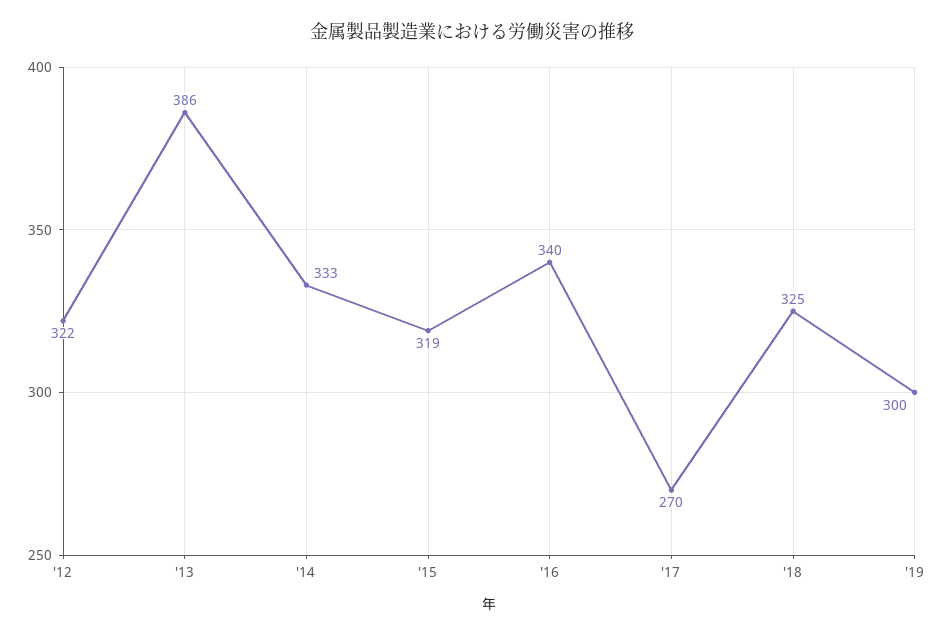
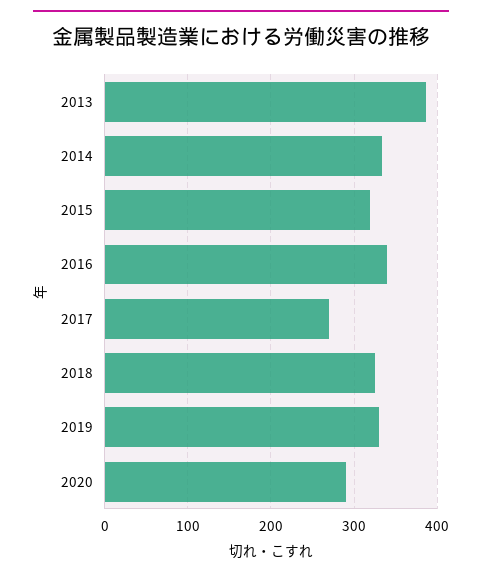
'12: 322 -> none
'19: 300 -> 330
2020: none -> 290

